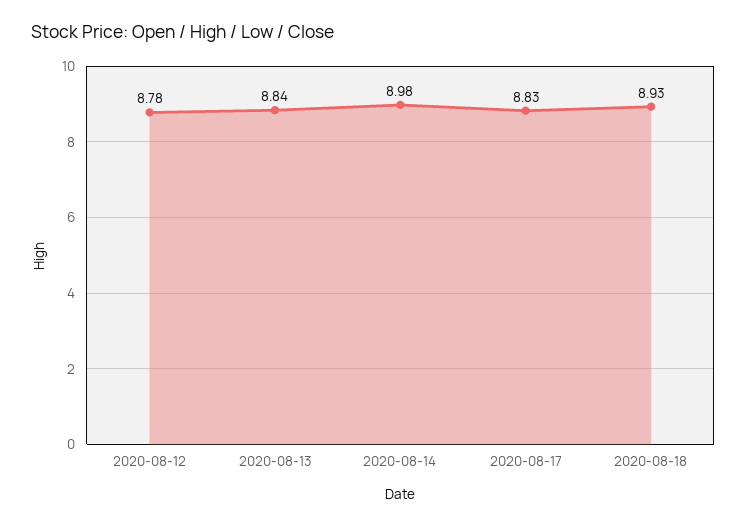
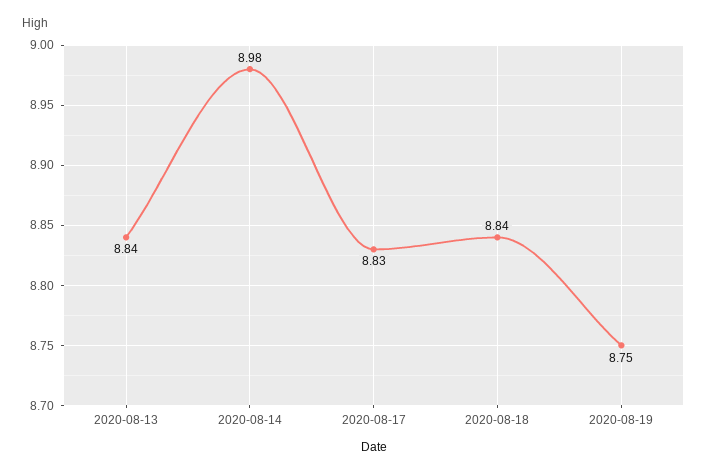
2020-08-12: 8.78 -> none
2020-08-18: 8.93 -> 8.84
2020-08-19: none -> 8.75

